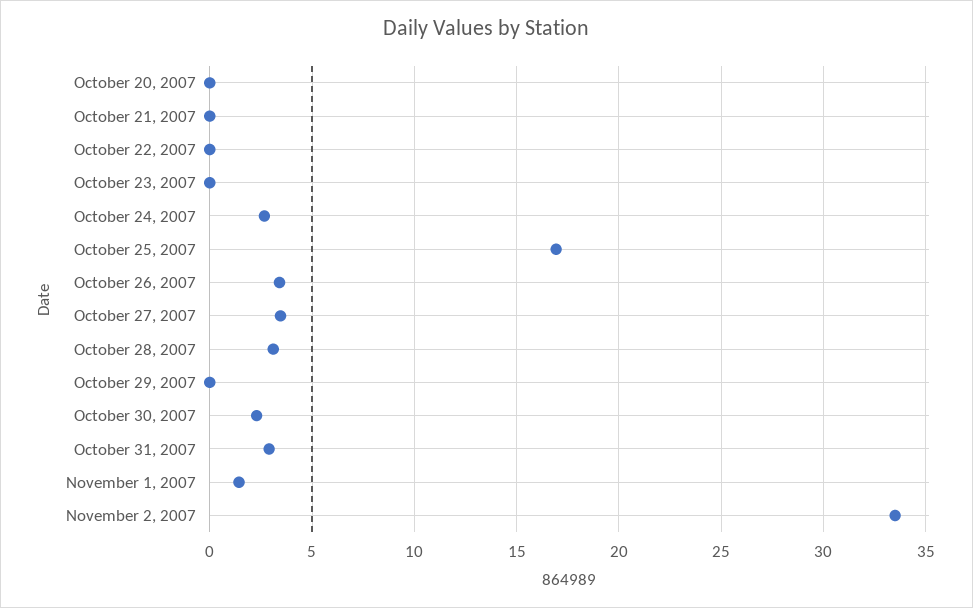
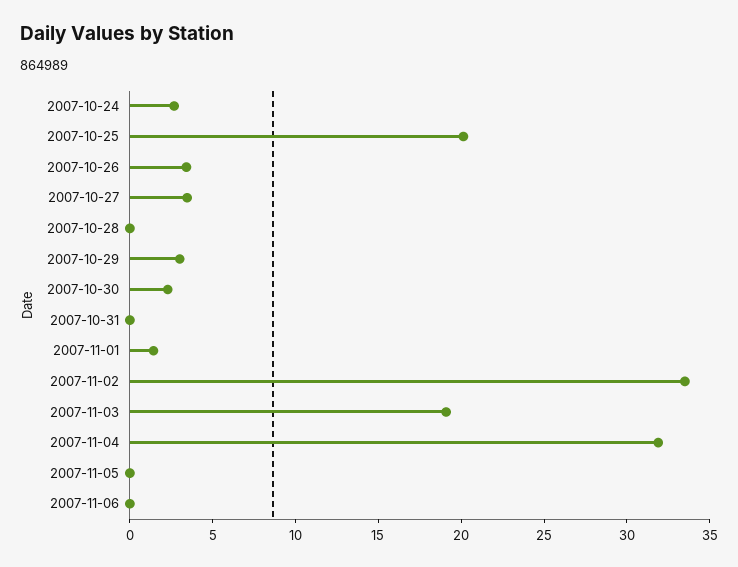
October 20, 2007: 0 -> none
October 21, 2007: 0 -> none
October 22, 2007: 0 -> none
October 23, 2007: 0 -> none
October 25, 2007: 17 -> 20
October 28, 2007: 3 -> 0
October 29, 2007: 0 -> 3
October 31, 2007: 3 -> 0
2007-11-03: none -> 19
2007-11-04: none -> 32
2007-11-05: none -> 0
2007-11-06: none -> 0

